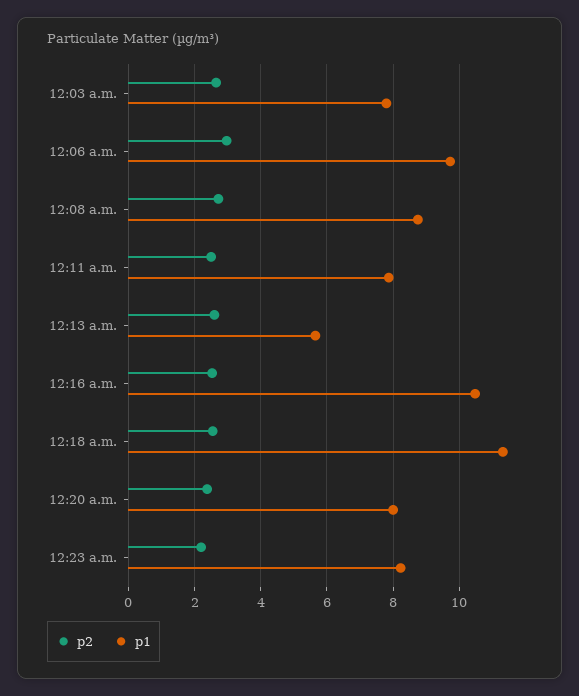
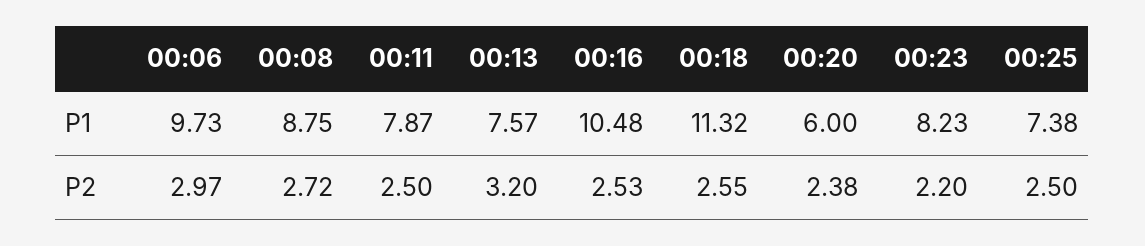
p2, 12:03 a.m.: 2.6 -> none
p1, 12:03 a.m.: 7.8 -> none
p2, 12:13 a.m.: 2.6 -> 3.2
p1, 12:13 a.m.: 5.6 -> 7.57
p1, 12:20 a.m.: 8 -> 6
p1, 00:25: none -> 7.38
p2, 00:25: none -> 2.5

